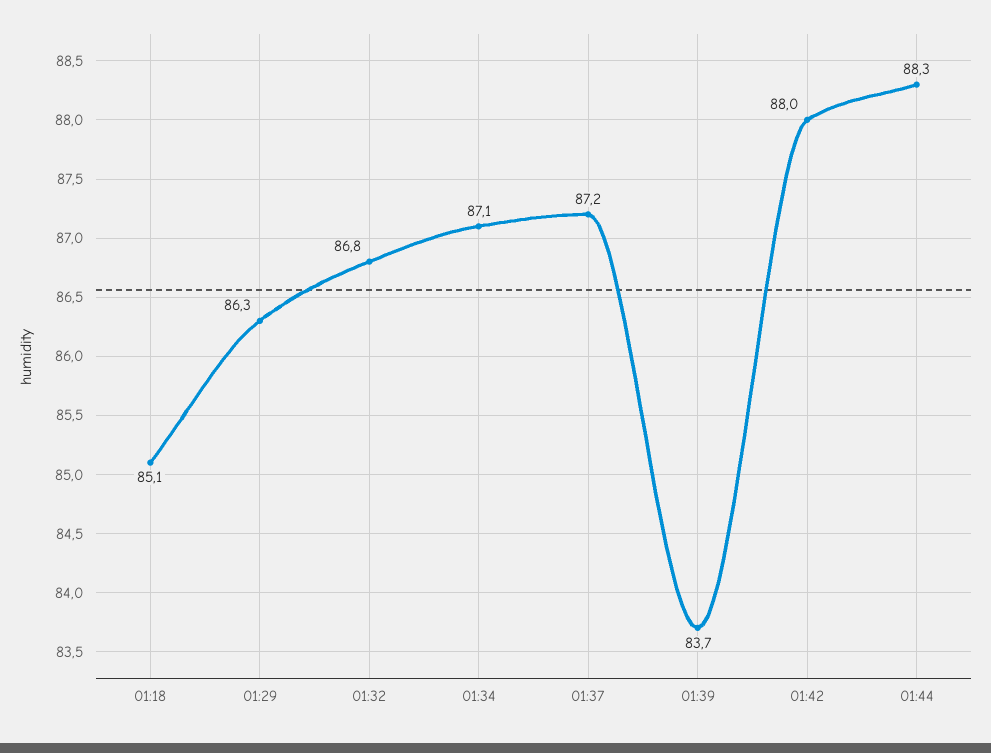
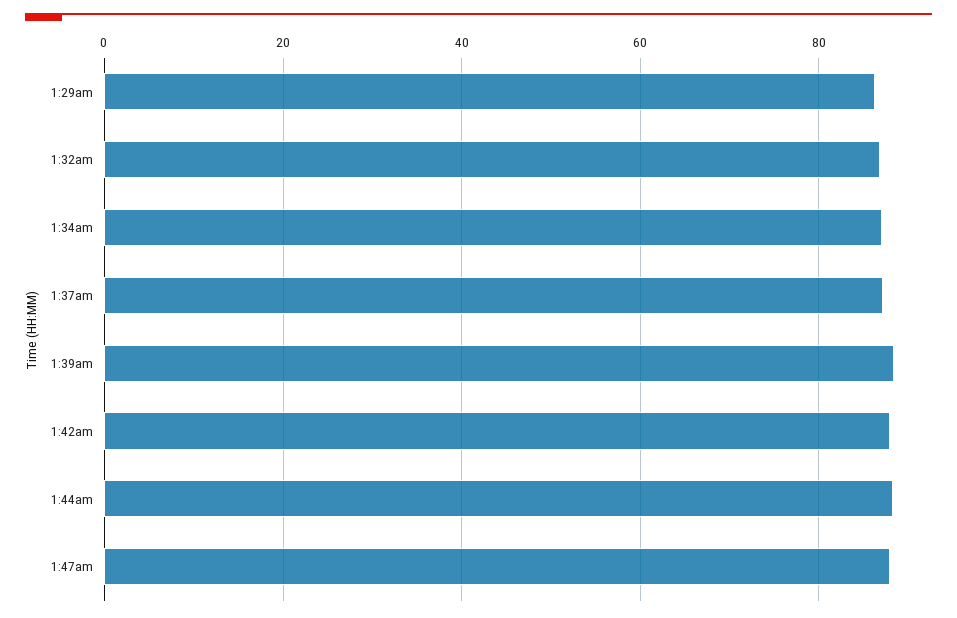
01:18: 85.1 -> none
01:39: 83.7 -> 88
1:47am: none -> 88

